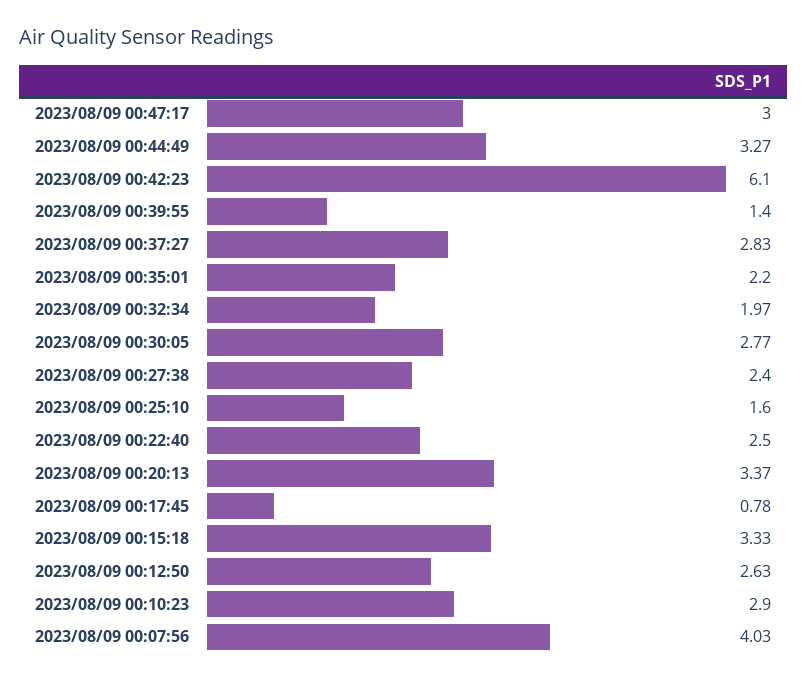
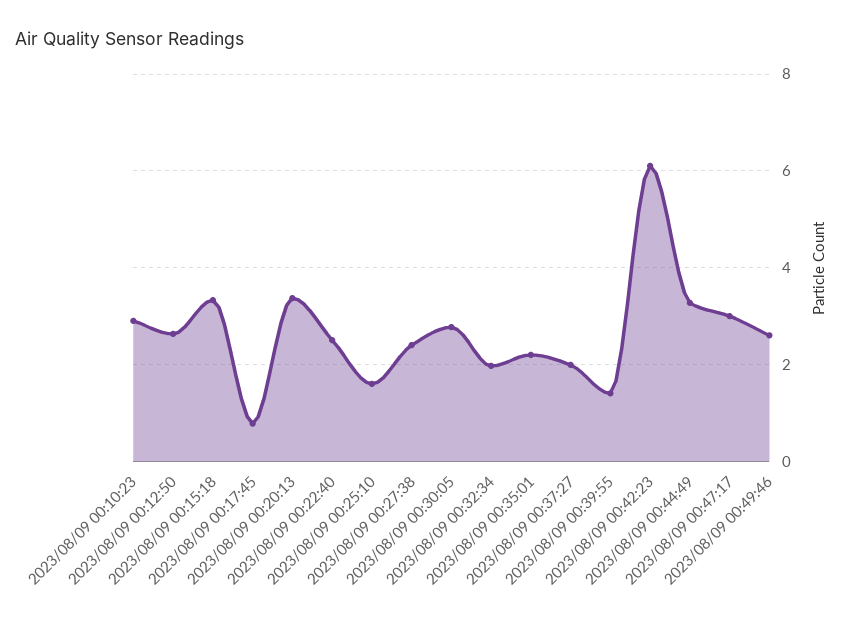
2023/08/09 00:37:27: 2.83 -> 2
2023/08/09 00:07:56: 4.03 -> none
2023/08/09 00:49:46: none -> 2.6

